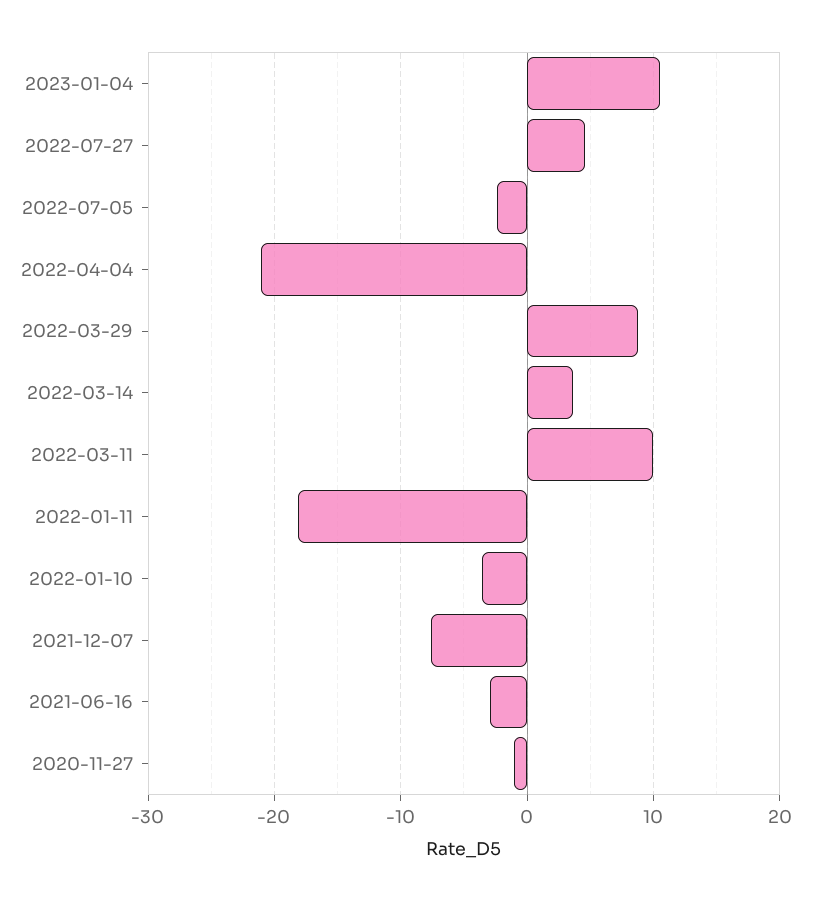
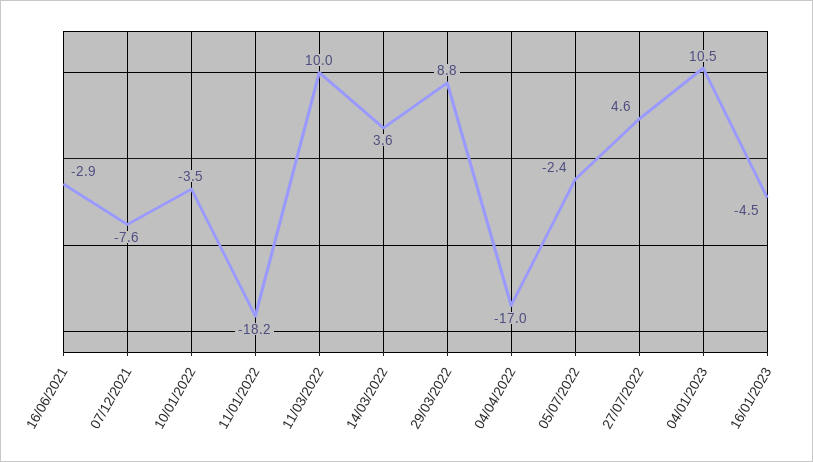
2022-04-04: -21 -> -17
2020-11-27: -1 -> none
16/01/2023: none -> -4.5

